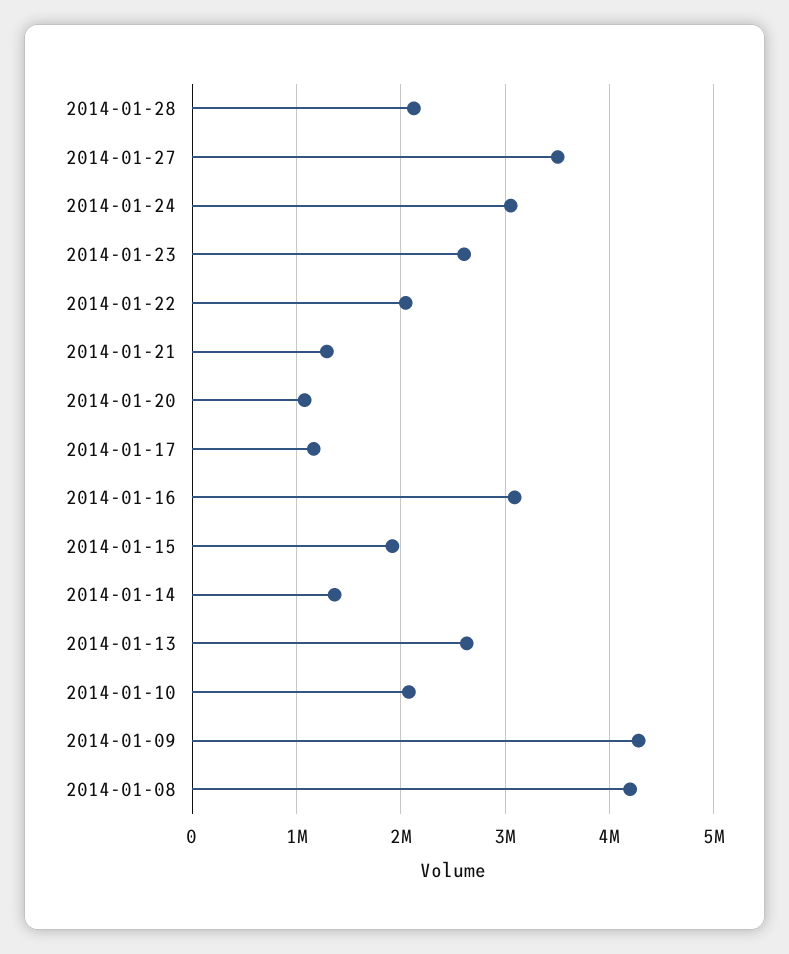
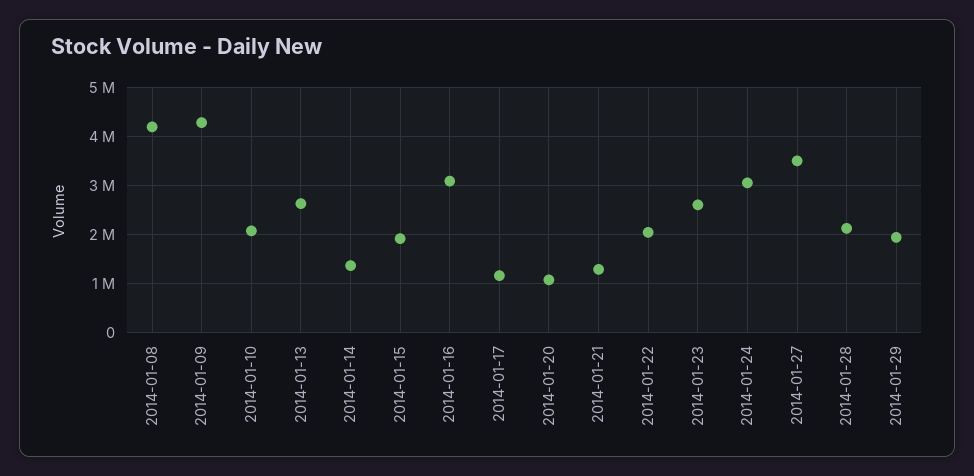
2014-01-29: none -> 2000000

